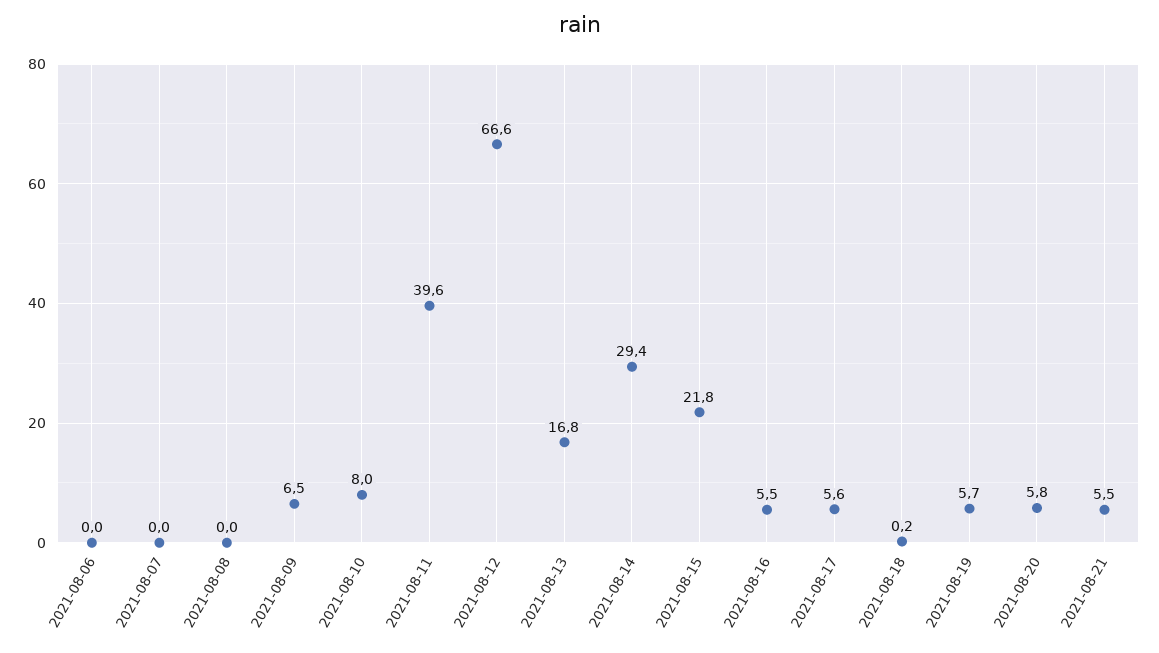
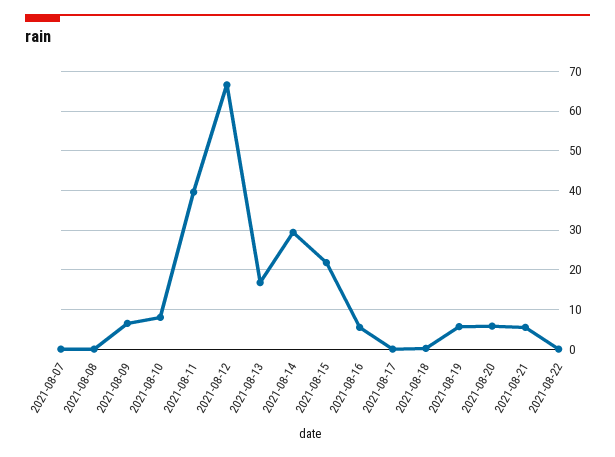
2021-08-06: 0 -> none
2021-08-17: 5.6 -> 0
2021-08-22: none -> 0

